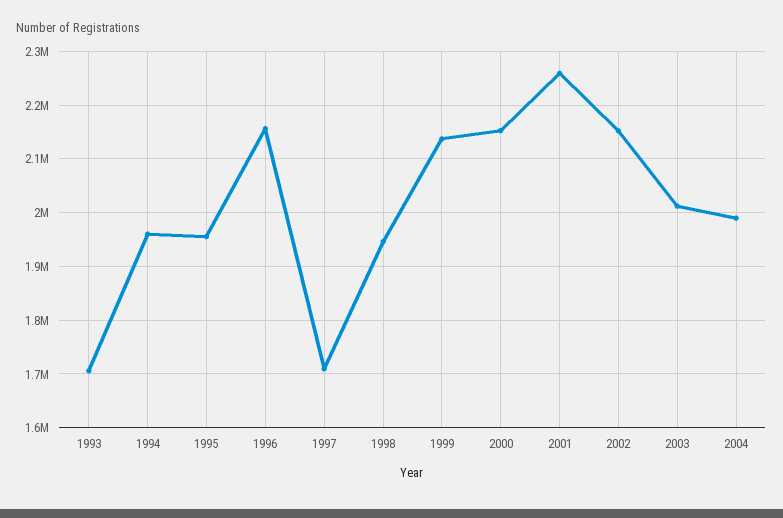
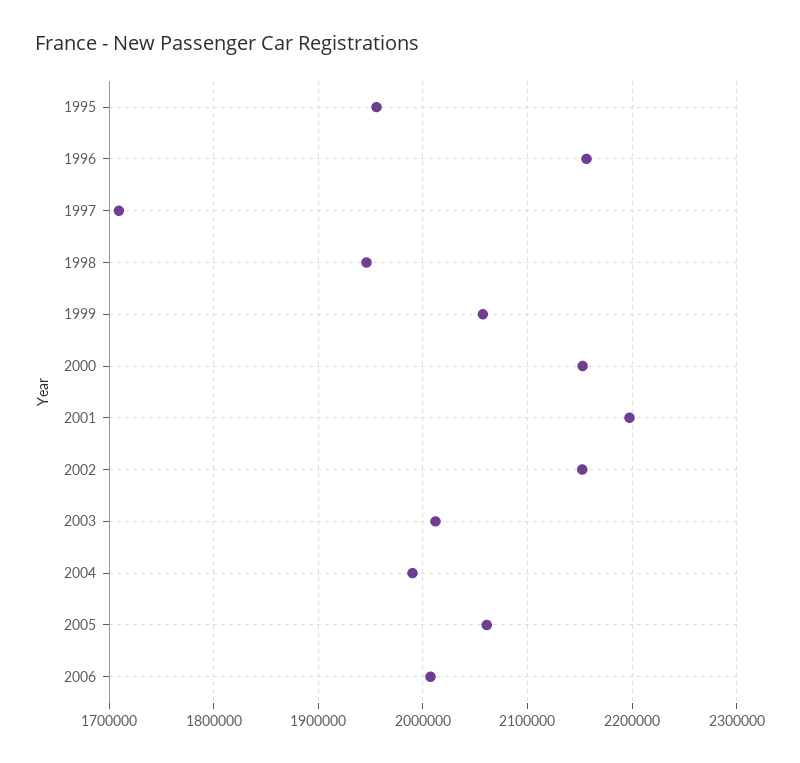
1993: 1700000 -> none
1994: 1960000 -> none
1999: 2140000 -> 2060000
2001: 2260000 -> 2200000
2005: none -> 2060000
2006: none -> 2010000

